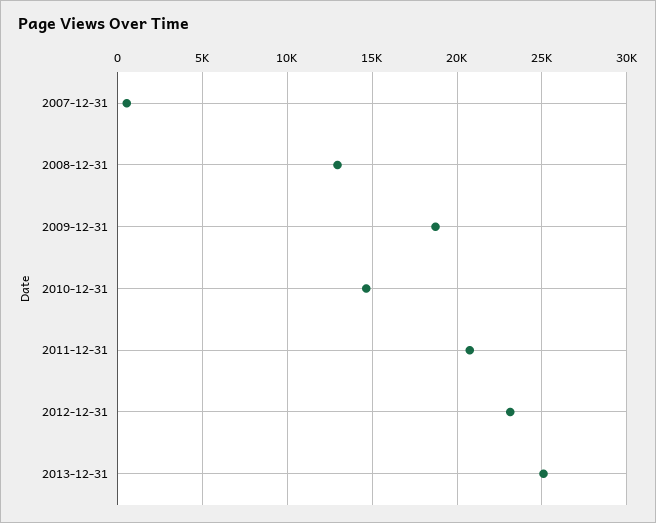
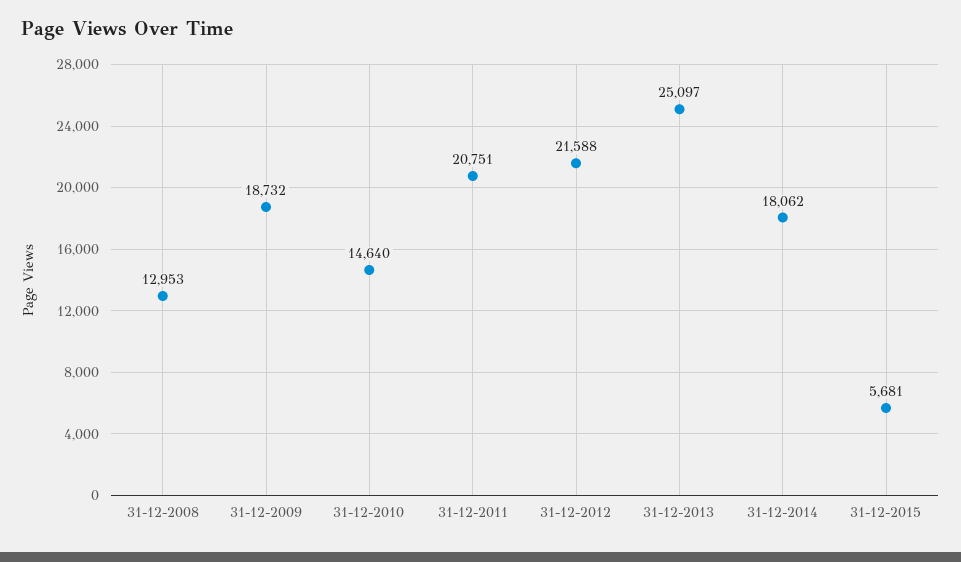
2007-12-31: 500 -> none
2012-12-31: 23000 -> 21588
31-12-2014: none -> 18062
31-12-2015: none -> 5681

